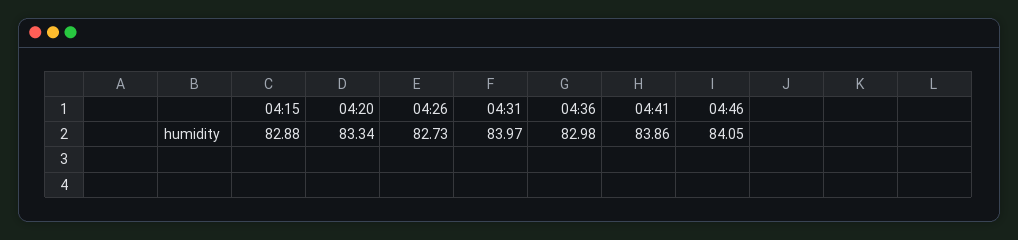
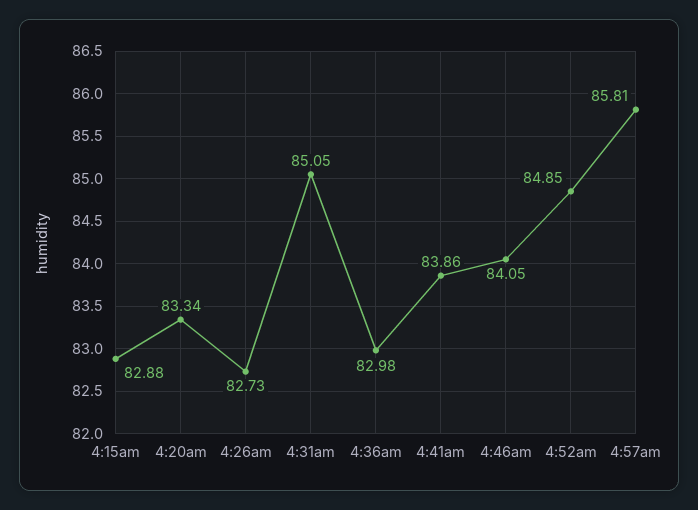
04:31: 83.97 -> 85.05
4:52am: none -> 84.85
4:57am: none -> 85.81

